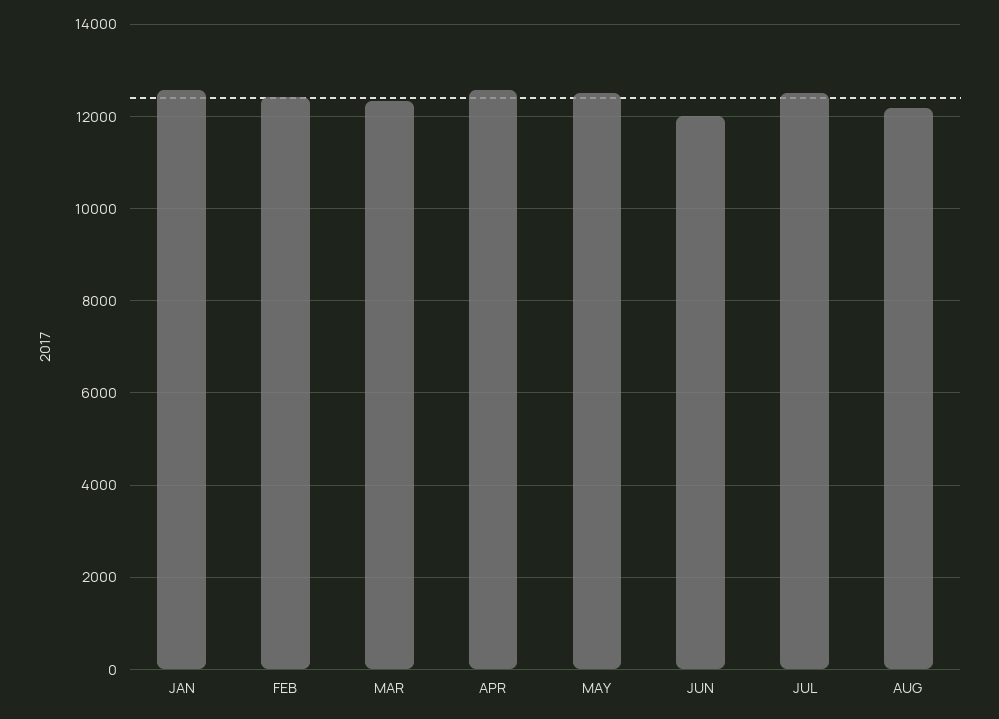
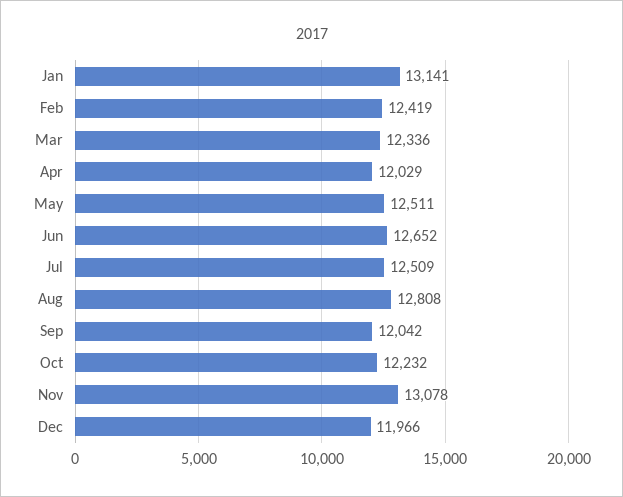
JAN: 12600 -> 13141
APR: 12600 -> 12029
JUN: 12000 -> 12652
AUG: 12200 -> 12808
Sep: none -> 12042
Oct: none -> 12232
Nov: none -> 13078
Dec: none -> 11966

